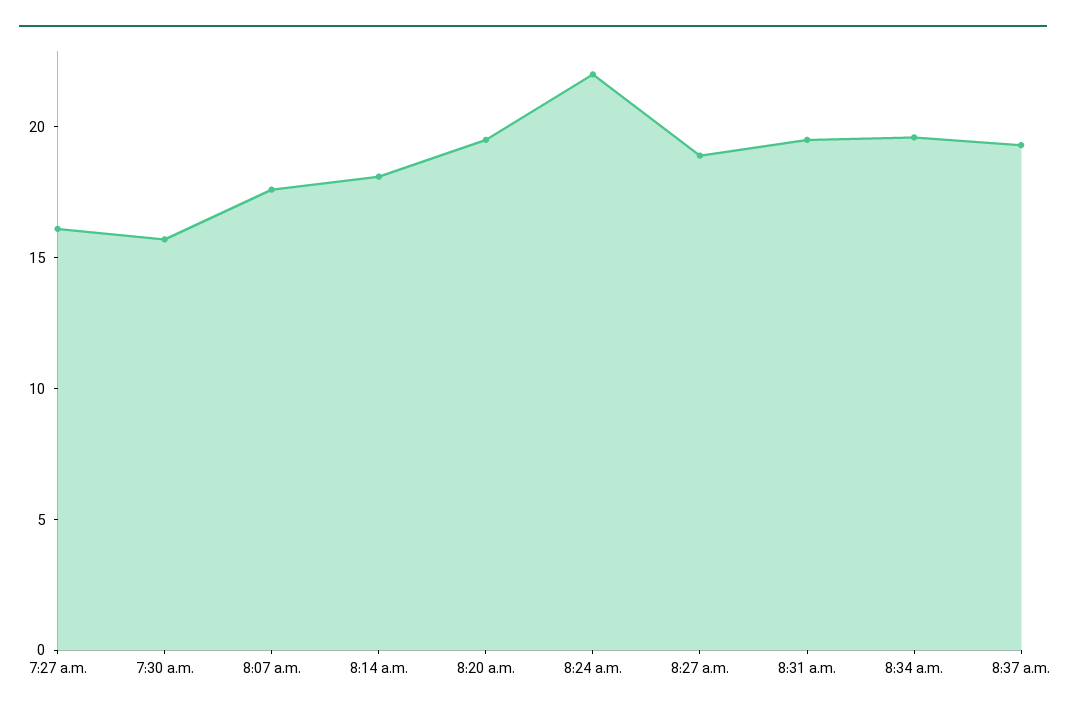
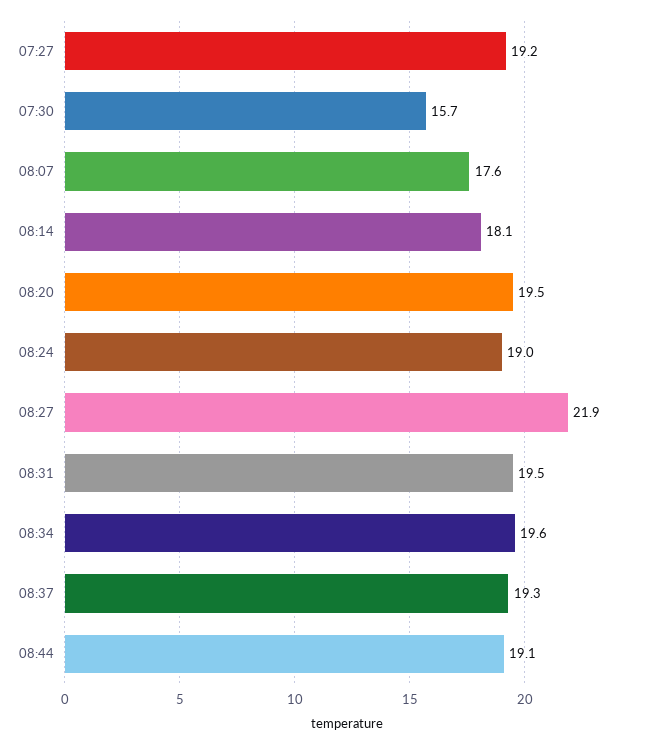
7:27 a.m.: 16 -> 19.2
8:24 a.m.: 22 -> 19
8:27 a.m.: 19 -> 21.9
08:44: none -> 19.1

